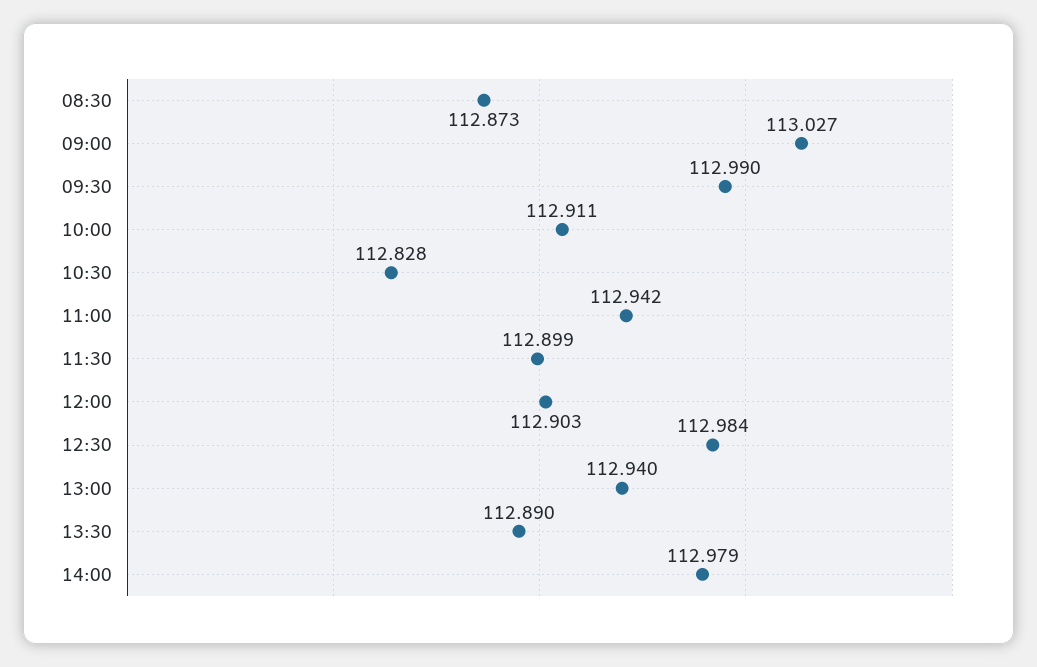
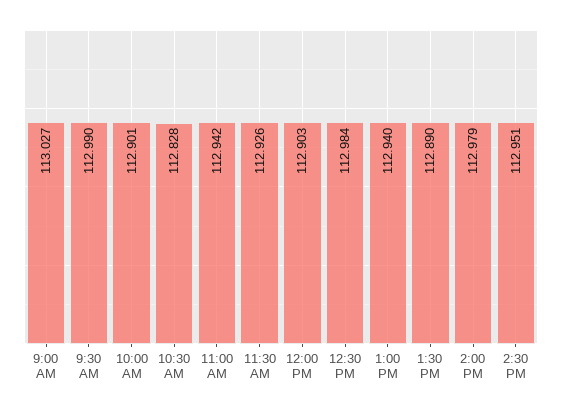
08:30: 112.873 -> none
10:00: 112.911 -> 112.901
11:30: 112.899 -> 112.926
2:30 PM: none -> 112.951

